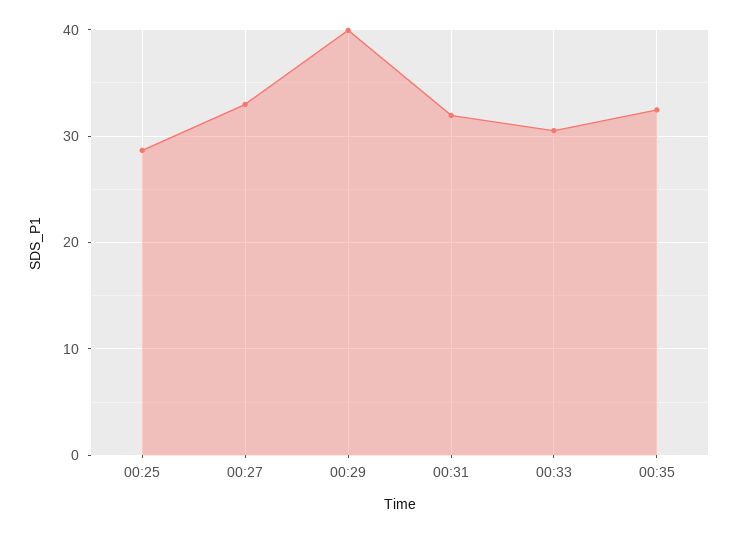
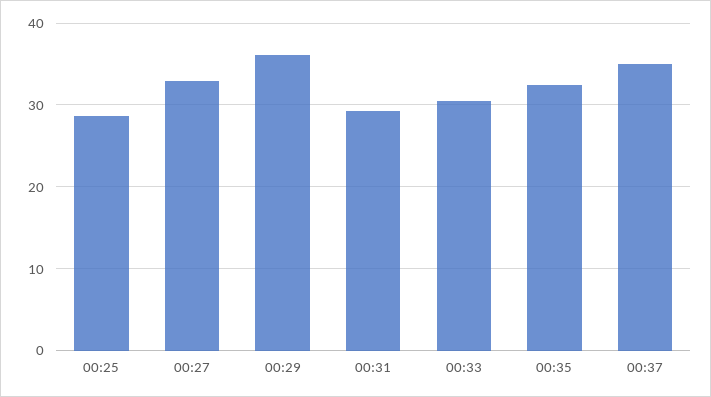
00:29: 40 -> 36
00:31: 32 -> 29
00:37: none -> 35

